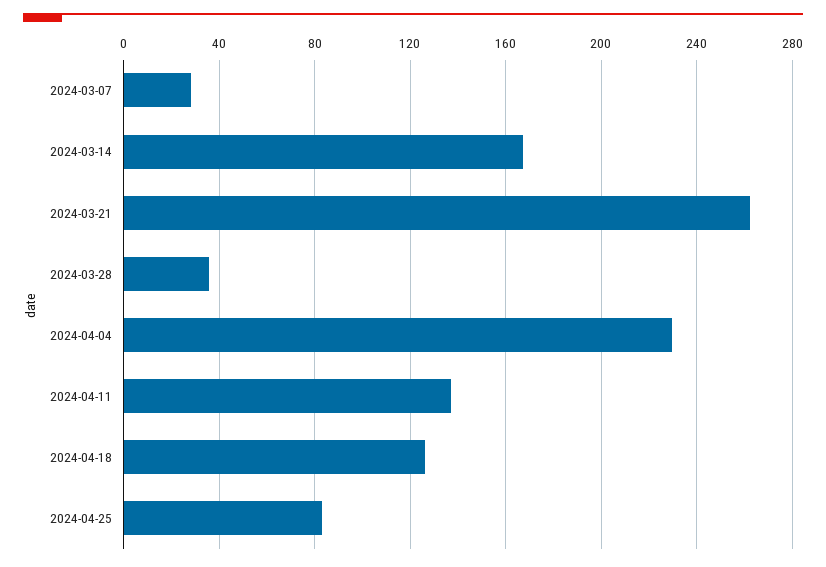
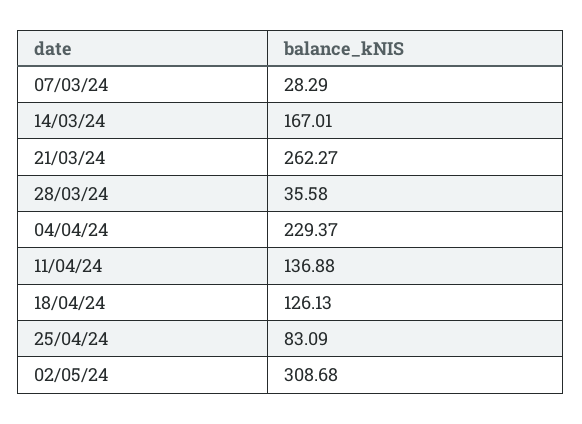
02/05/24: none -> 308.68

